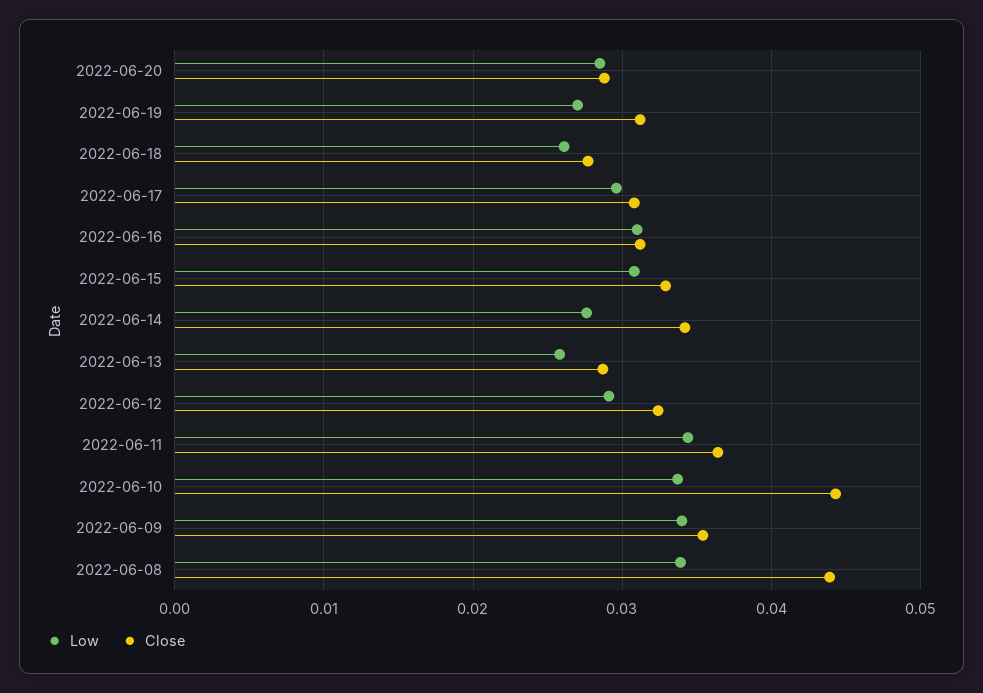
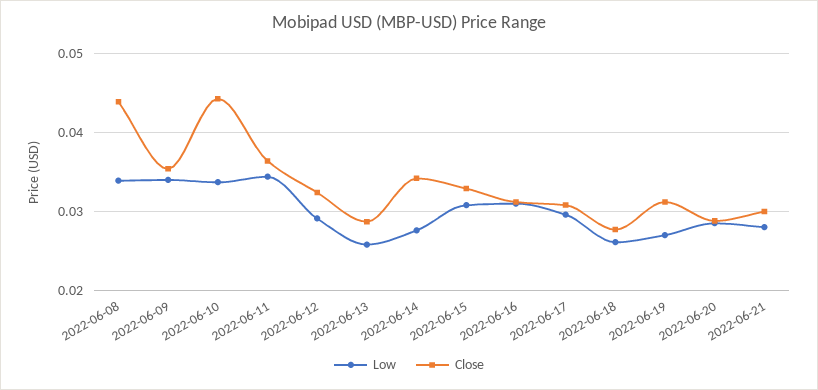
Low, 2022-06-21: none -> 0.028
Close, 2022-06-21: none -> 0.03

